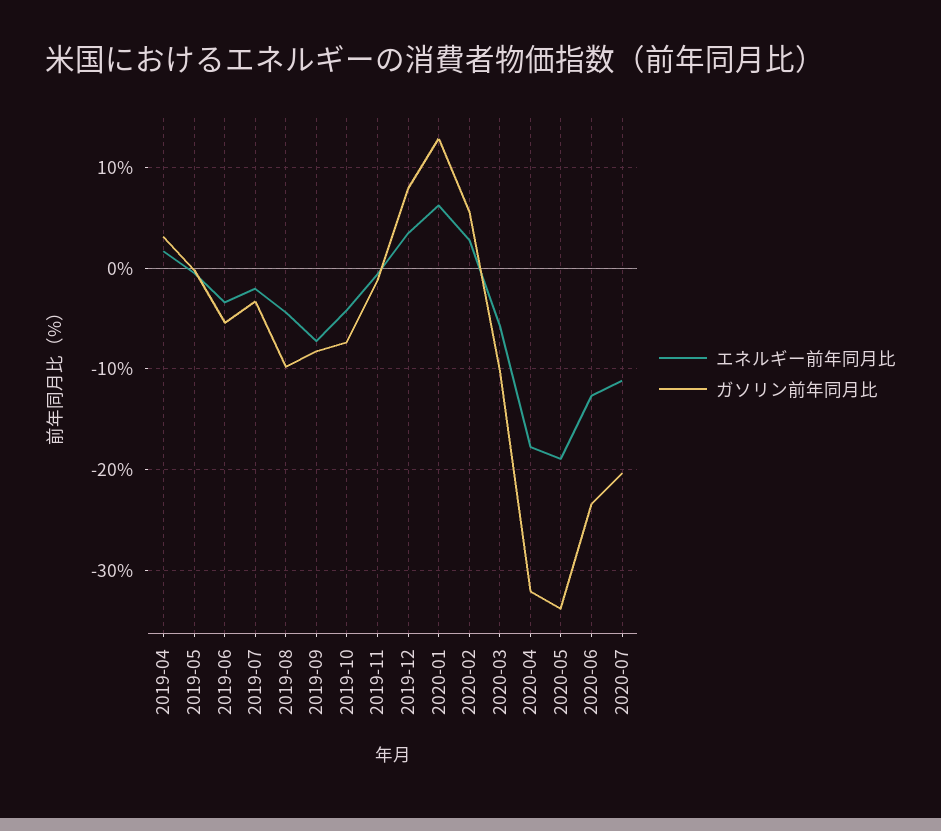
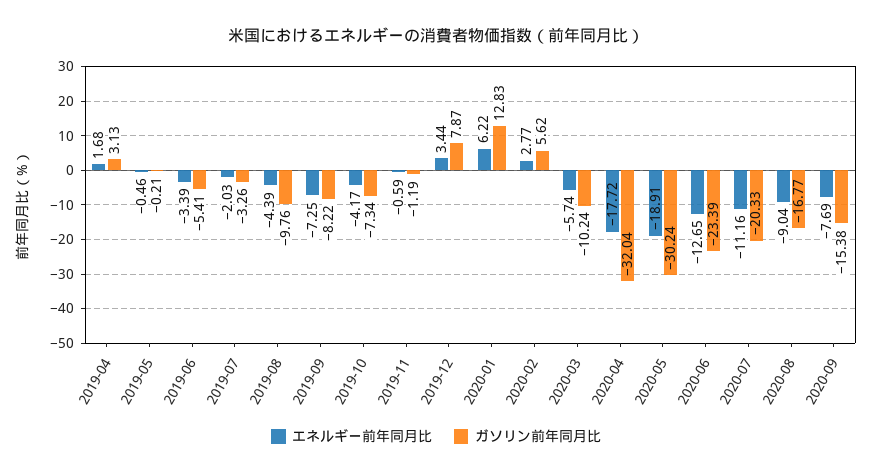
ガソリン前年同月比, 2020-05: -34 -> -30.24
エネルギー前年同月比, 2020-08: none -> -9.04
ガソリン前年同月比, 2020-08: none -> -16.77
エネルギー前年同月比, 2020-09: none -> -7.69
ガソリン前年同月比, 2020-09: none -> -15.38

